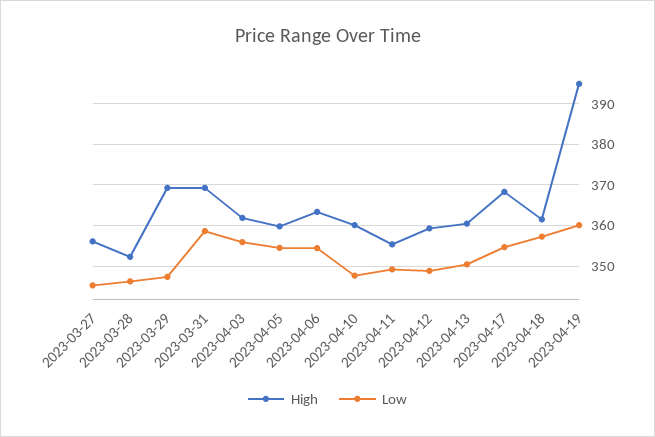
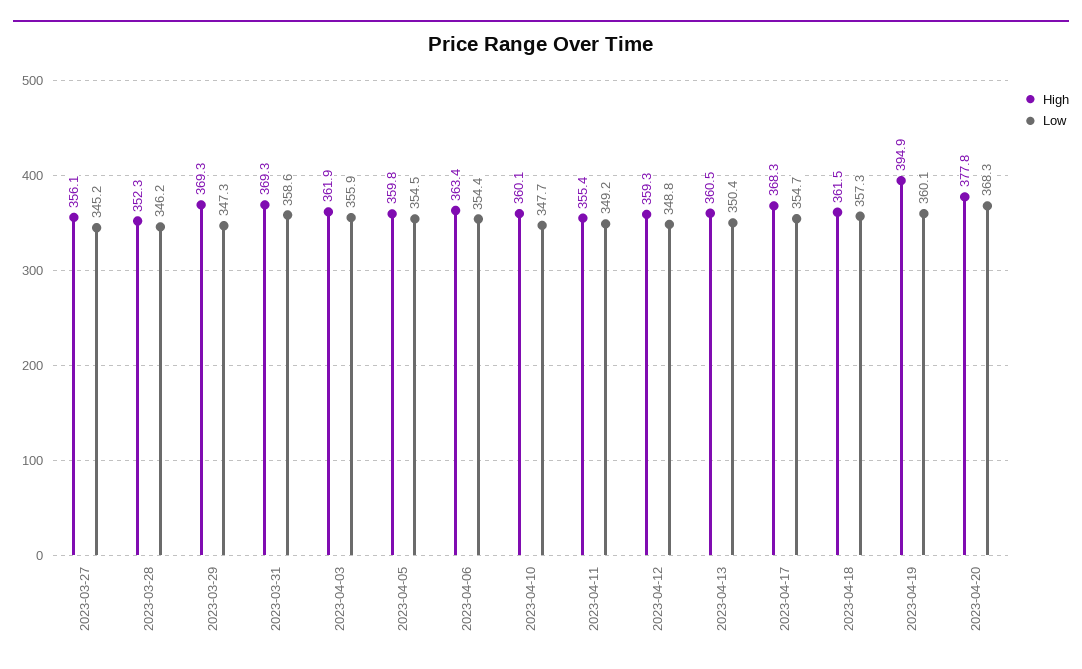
High, 2023-04-20: none -> 377.8
Low, 2023-04-20: none -> 368.3

